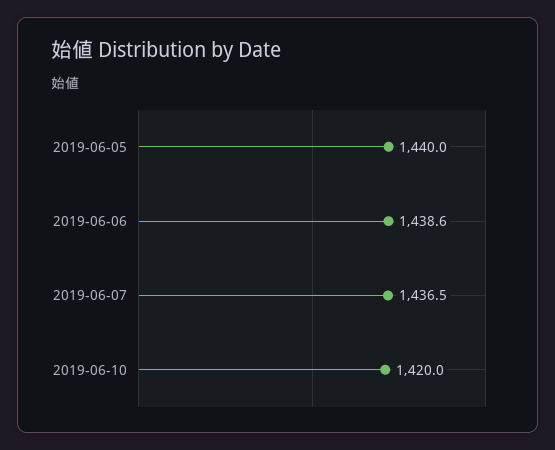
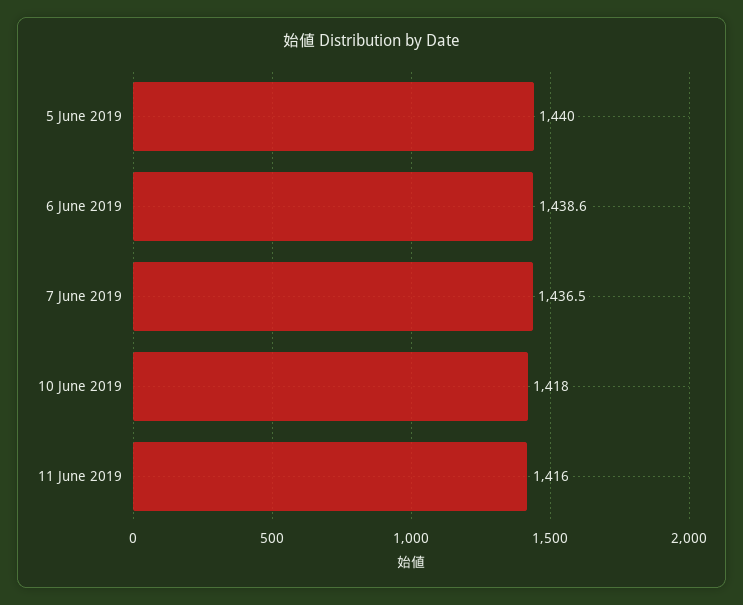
2019-06-10: 1420 -> 1418
11 June 2019: none -> 1416

